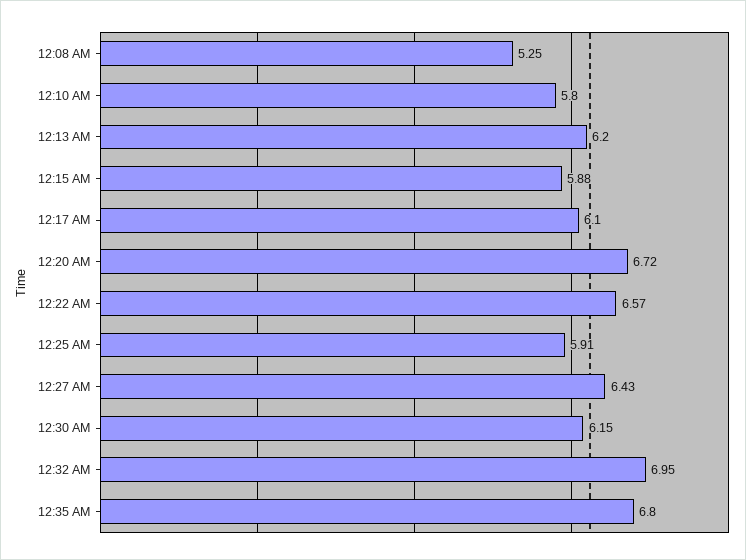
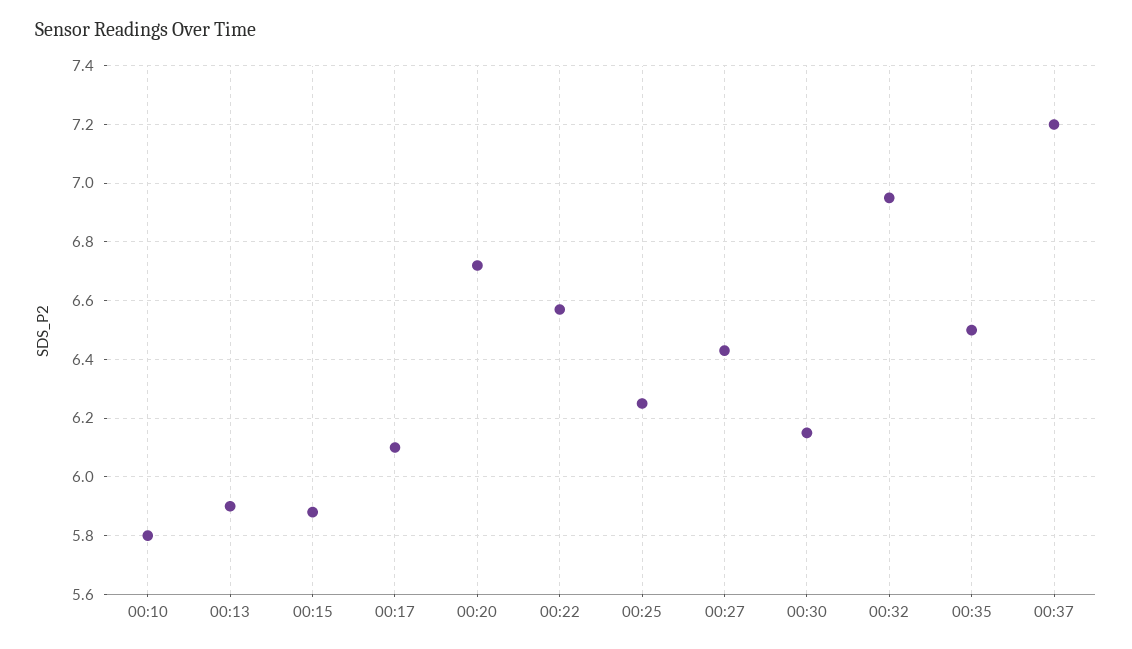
12:08 AM: 5.25 -> none
12:13 AM: 6.2 -> 5.9
12:25 AM: 5.91 -> 6.25
12:35 AM: 6.8 -> 6.5
00:37: none -> 7.2

